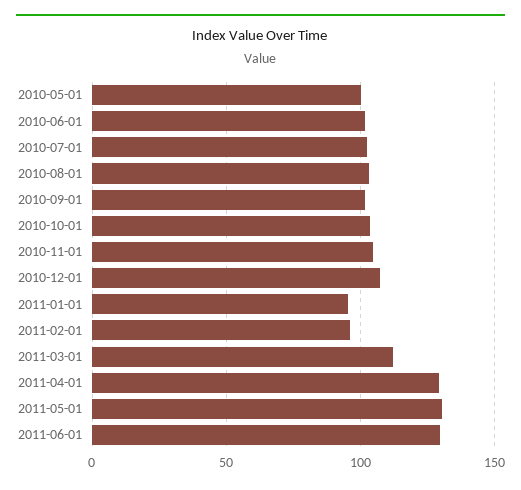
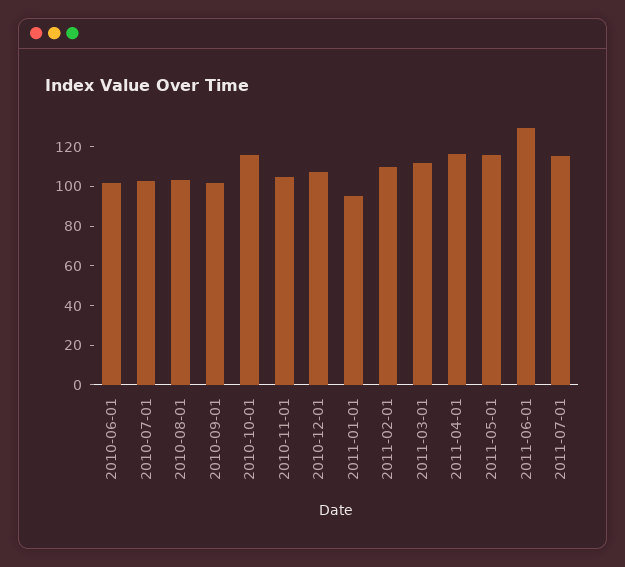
2010-05-01: 100 -> none
2010-10-01: 105 -> 115
2011-02-01: 95 -> 110
2011-04-01: 130 -> 115
2011-05-01: 130 -> 115
2011-07-01: none -> 115

